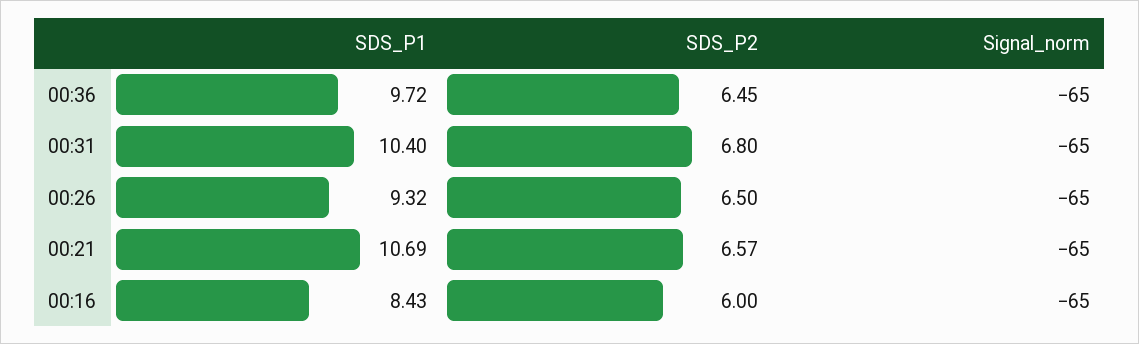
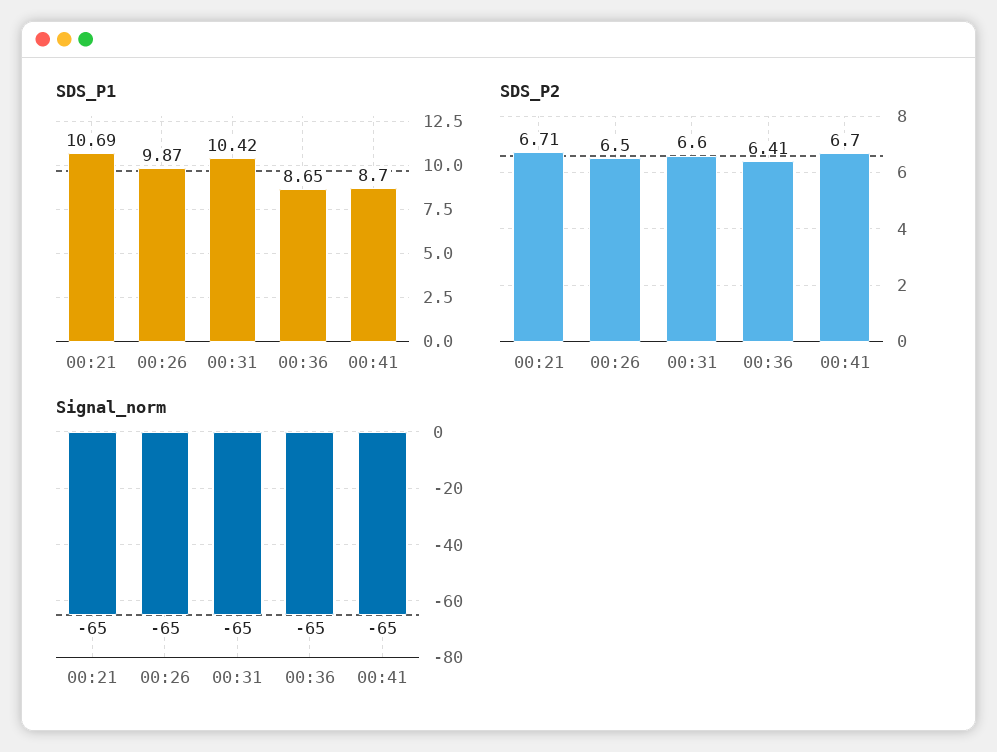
SDS_P1, 00:36: 9.72 -> 8.65
SDS_P2, 00:36: 6.45 -> 6.41
SDS_P1, 00:31: 10.4 -> 10.42
SDS_P2, 00:31: 6.8 -> 6.6
SDS_P1, 00:26: 9.32 -> 9.87
SDS_P2, 00:21: 6.57 -> 6.71
SDS_P1, 00:16: 8.43 -> none
SDS_P2, 00:16: 6 -> none
Signal_norm, 00:16: -65 -> none
SDS_P1, 00:41: none -> 8.7
SDS_P2, 00:41: none -> 6.7
Signal_norm, 00:41: none -> -65

